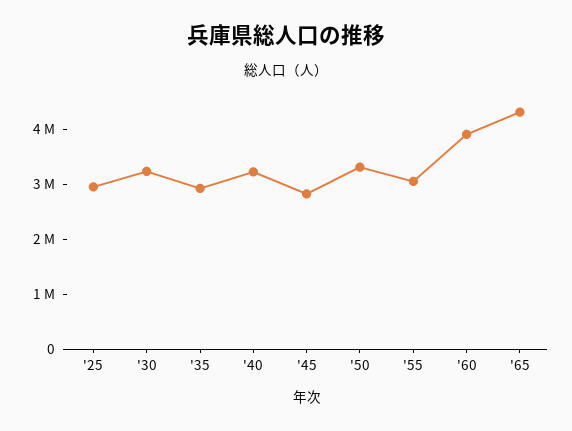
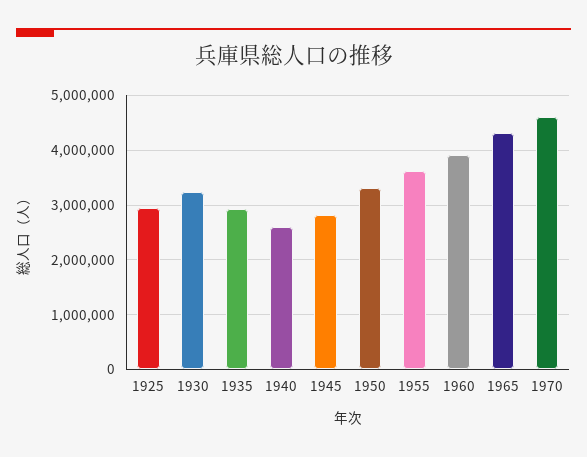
'40: 3200000 -> 2600000
'55: 3000000 -> 3600000
1970: none -> 4600000

